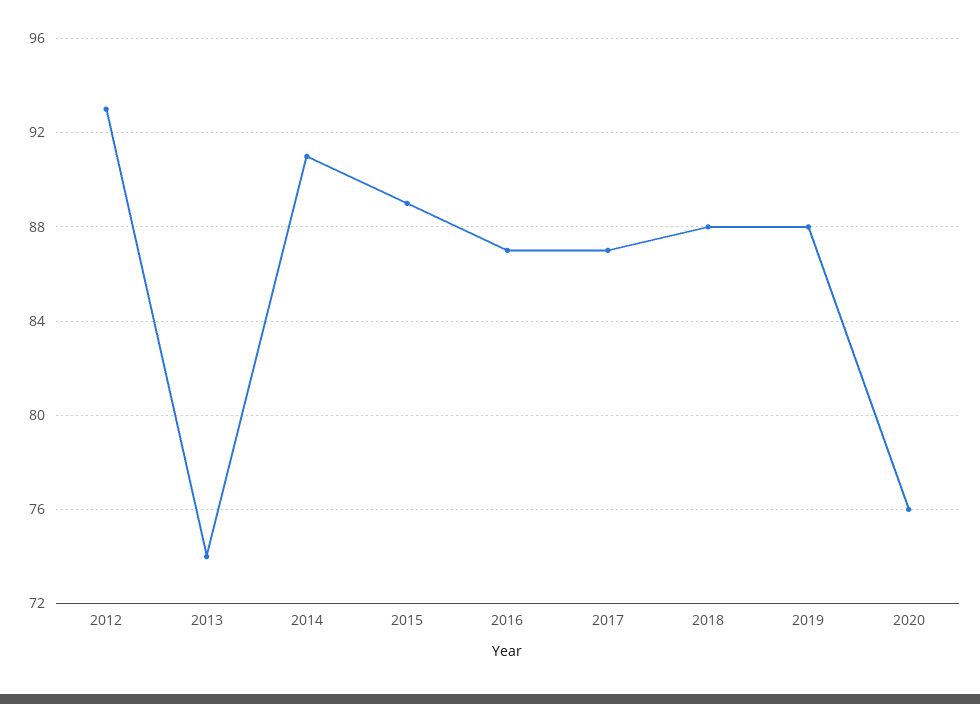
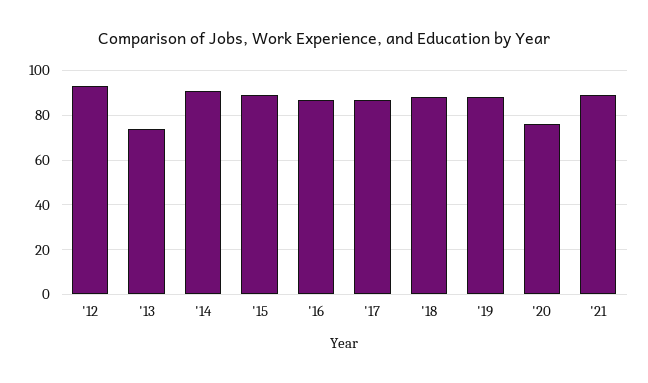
'21: none -> 90

